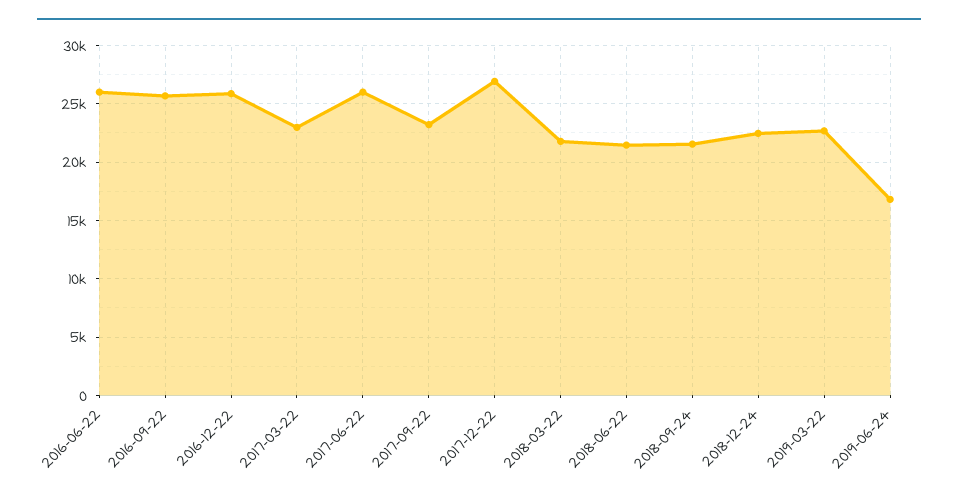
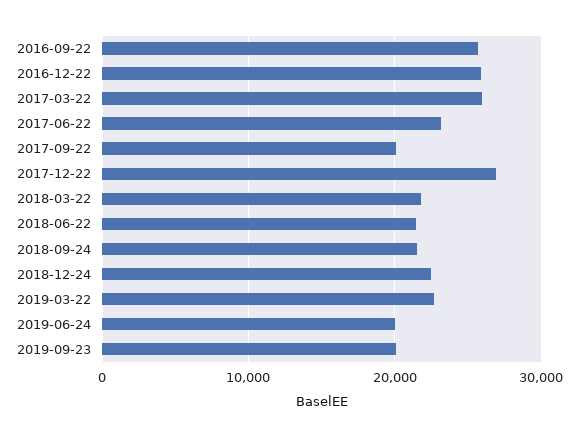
2016-06-22: 26000 -> none
2017-03-22: 23000 -> 26000
2017-06-22: 26000 -> 23000
2017-09-22: 23000 -> 20000
2019-06-24: 17000 -> 20000
2019-09-23: none -> 20000

